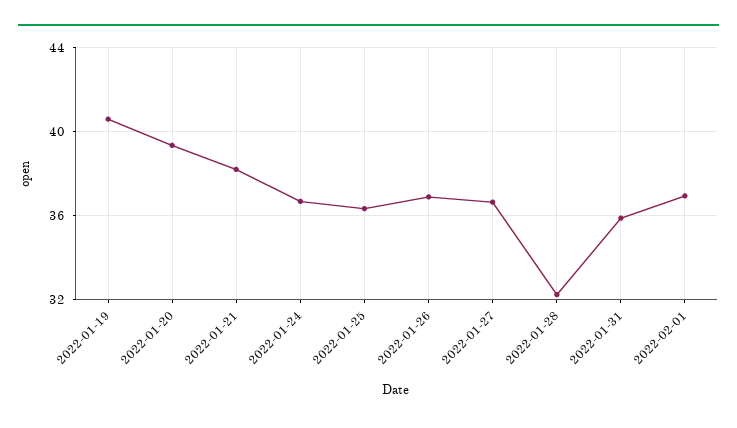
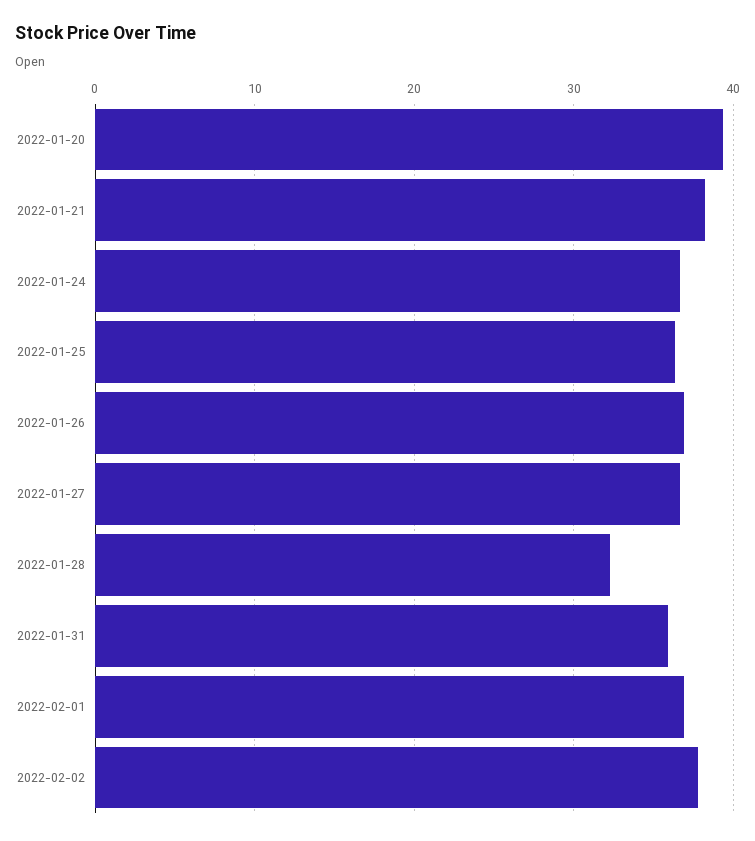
2022-01-19: 40.5 -> none
2022-02-02: none -> 38

